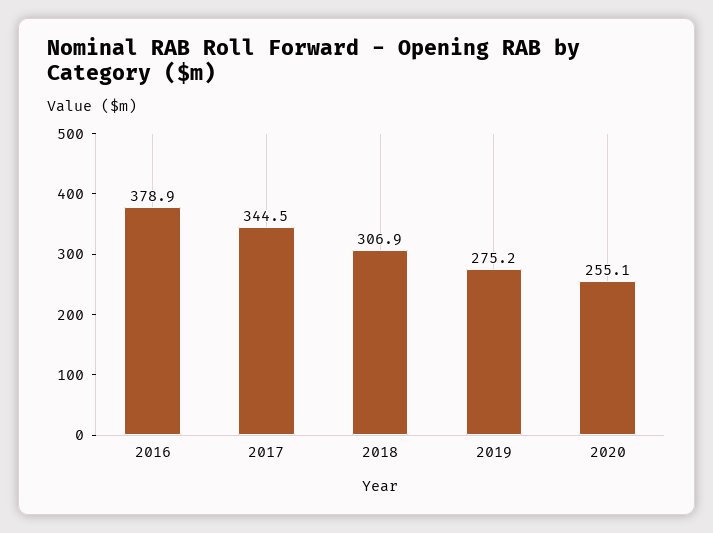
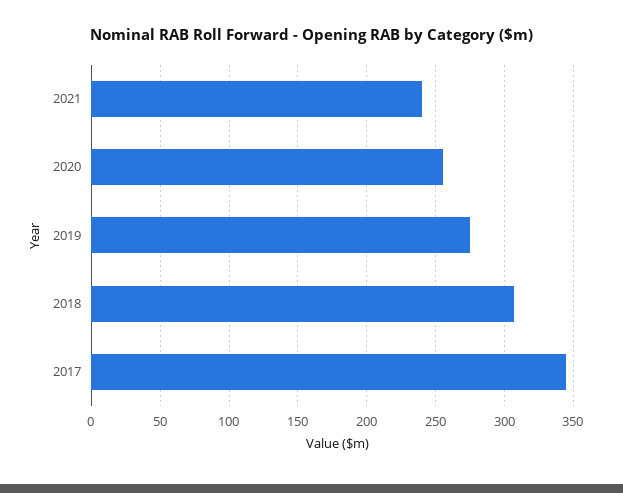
2016: 378.9 -> none
2021: none -> 240

